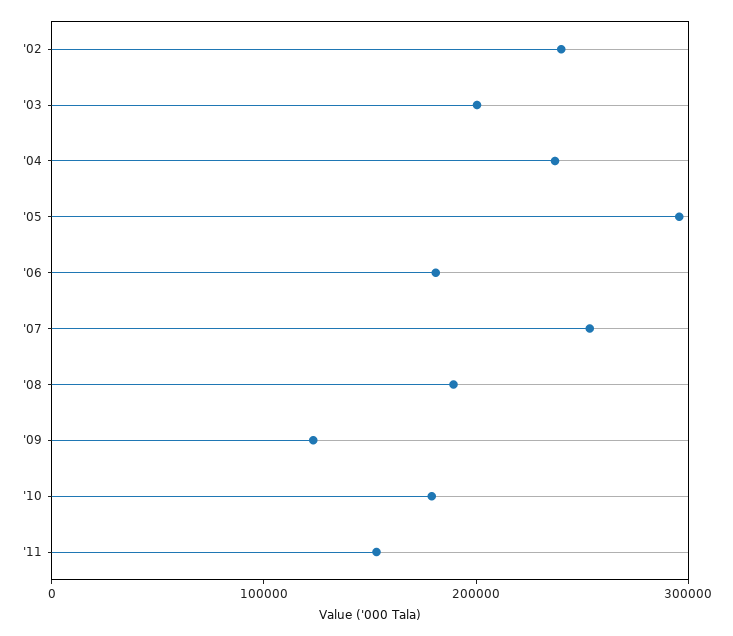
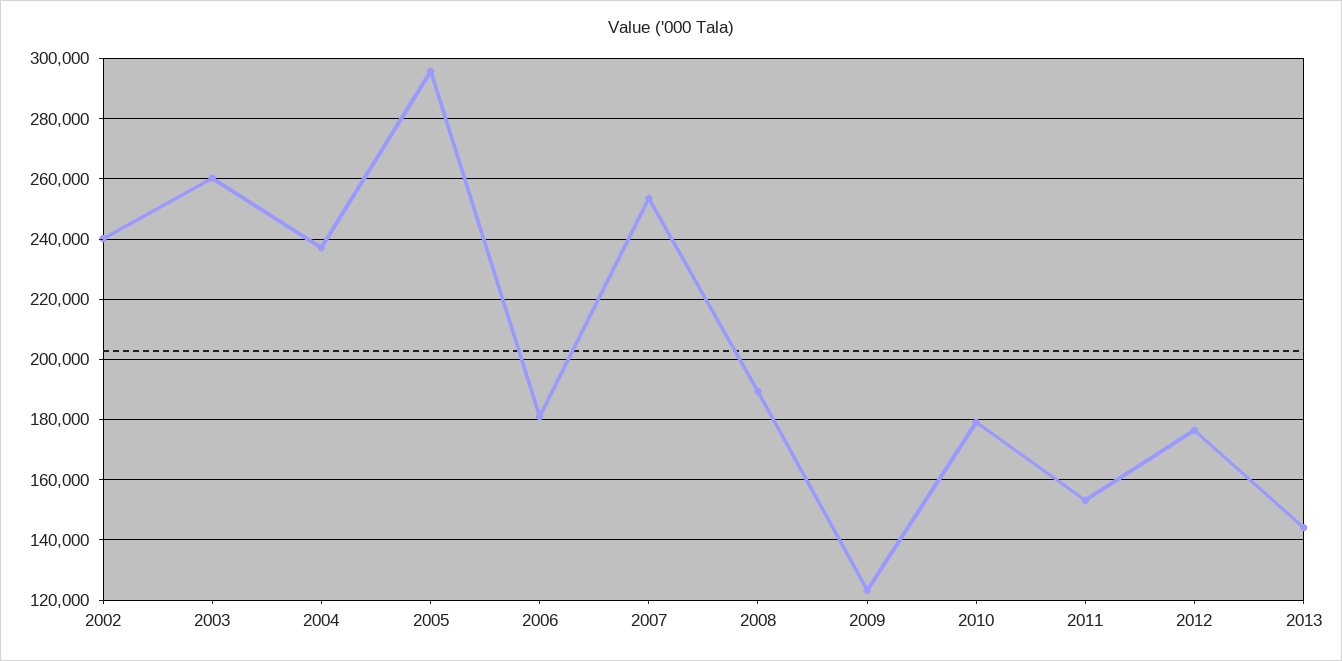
'03: 200000 -> 260000
2012: none -> 176000
2013: none -> 144000

